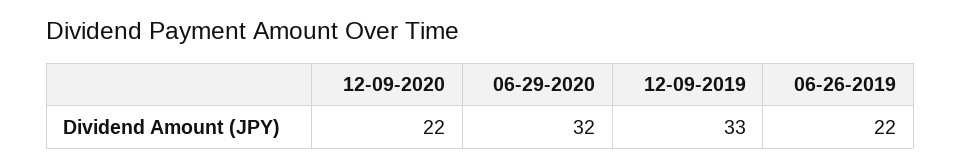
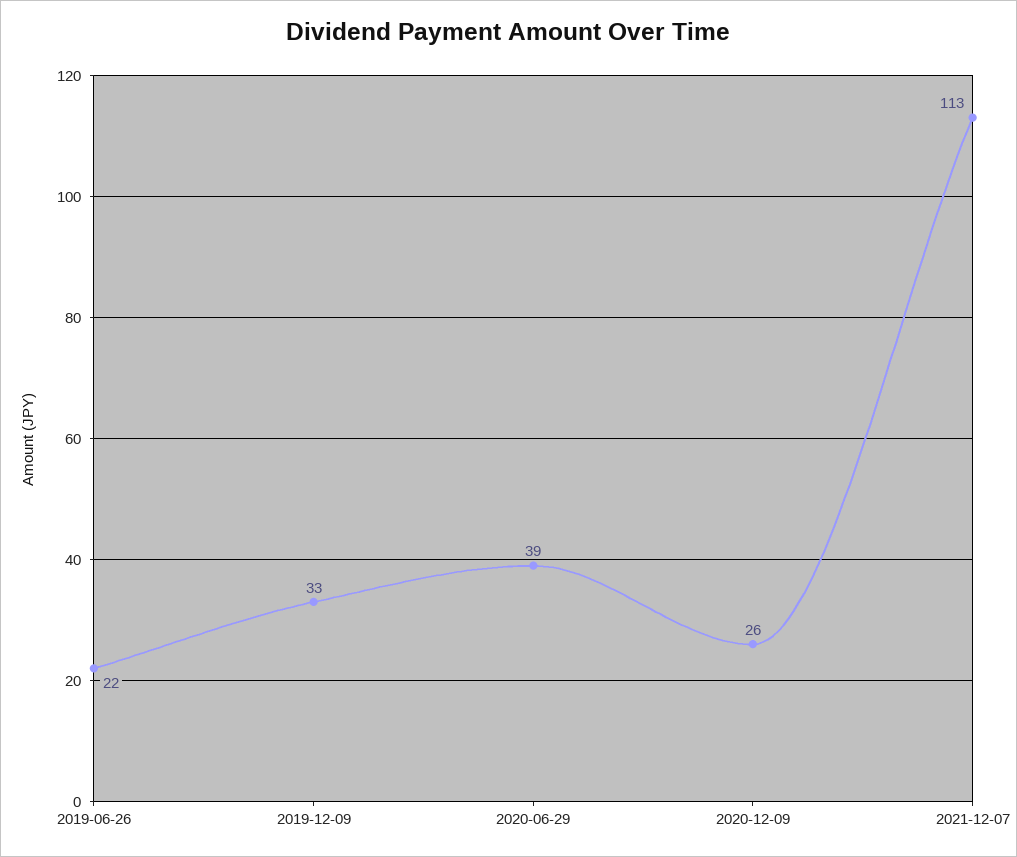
12-09-2020: 22 -> 26
06-29-2020: 32 -> 39
2021-12-07: none -> 113

